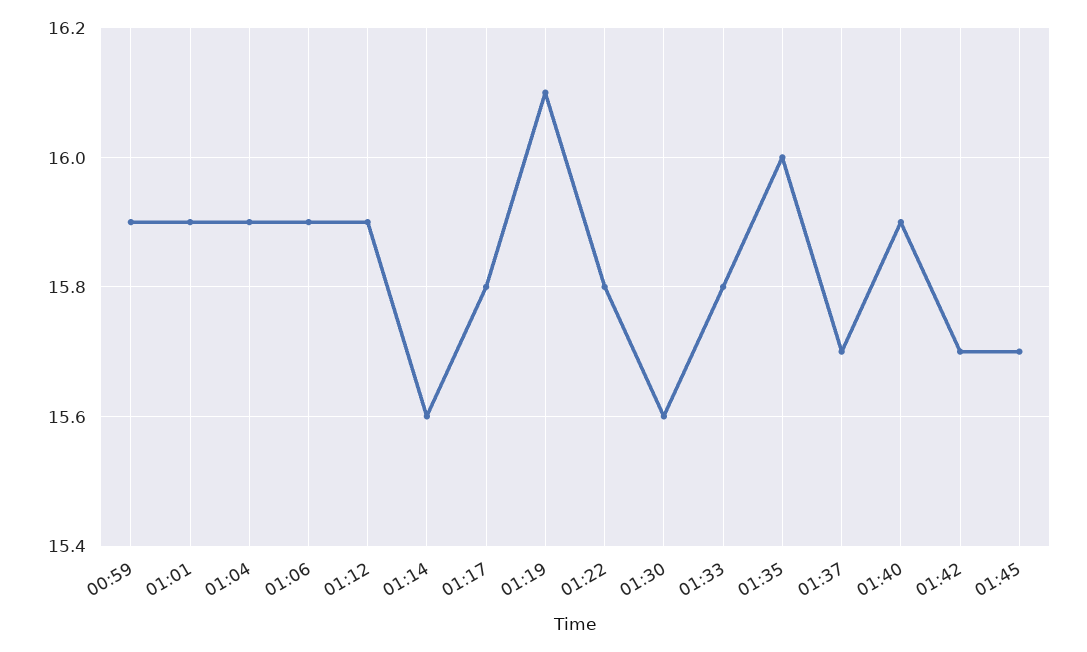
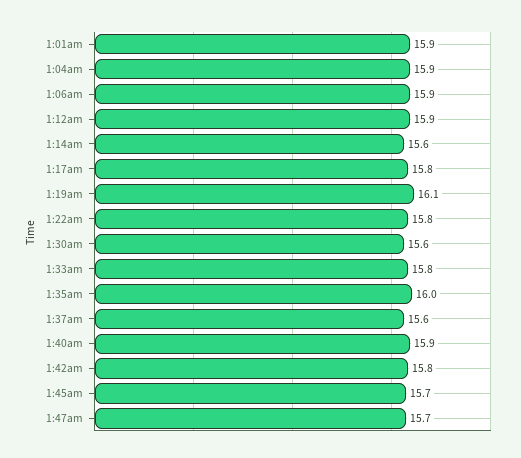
00:59: 15.9 -> none
01:37: 15.7 -> 15.6
01:42: 15.7 -> 15.8
1:47am: none -> 15.7

